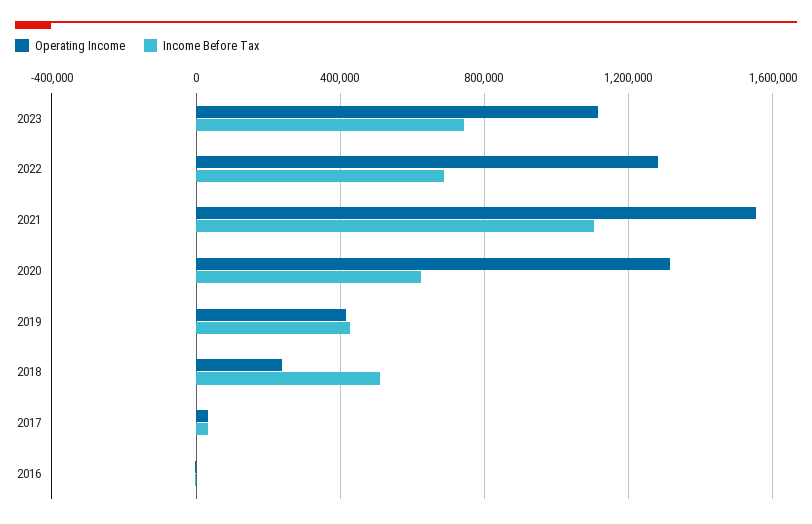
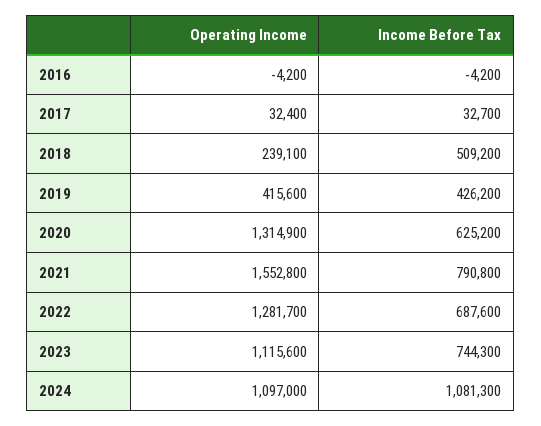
Income Before Tax, 2021: 1100000 -> 790800
Operating Income, 2024: none -> 1097000
Income Before Tax, 2024: none -> 1081300

